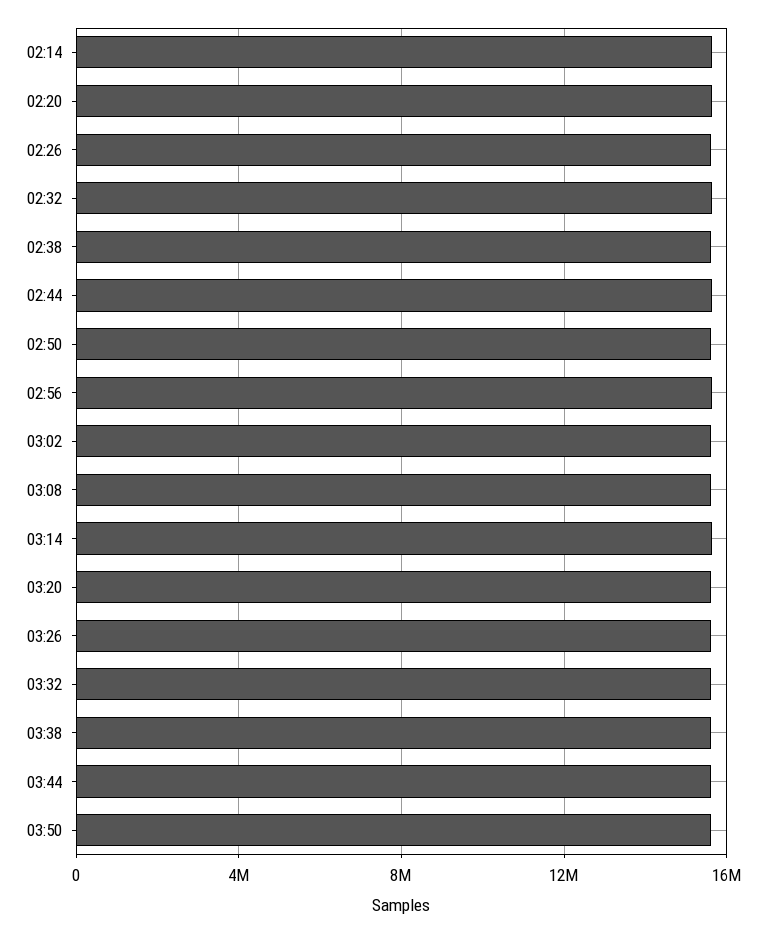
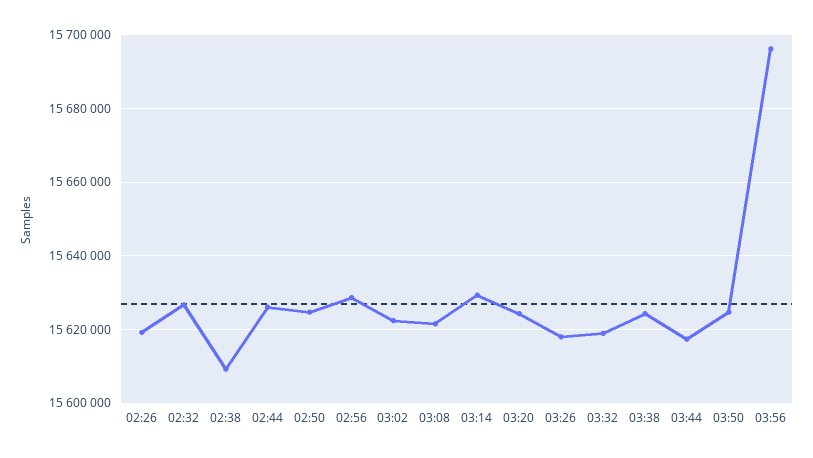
02:14: 15500000 -> none
02:20: 15500000 -> none
03:56: none -> 15696000

